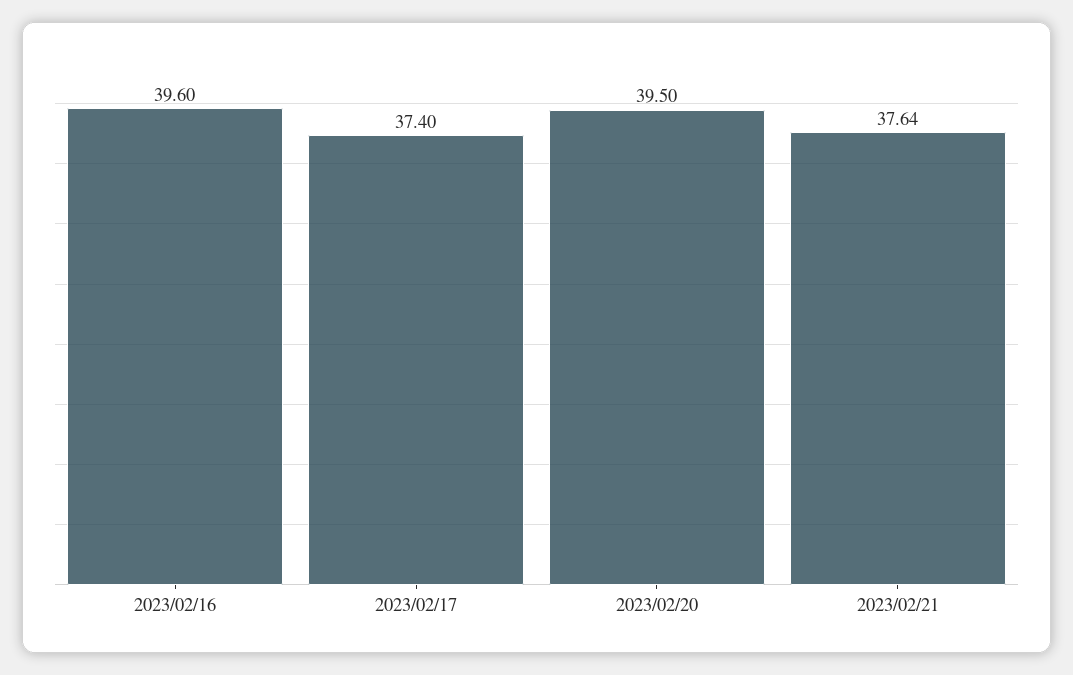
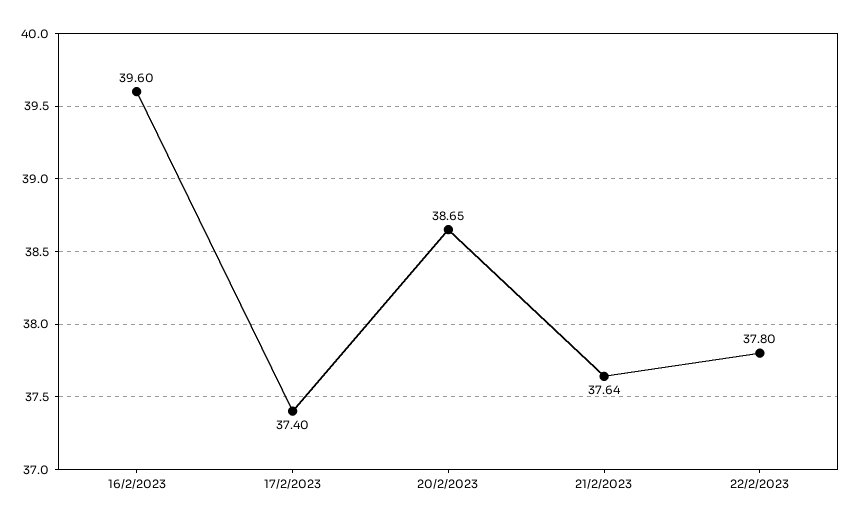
2023/02/20: 39.5 -> 38.65
22/2/2023: none -> 37.8

